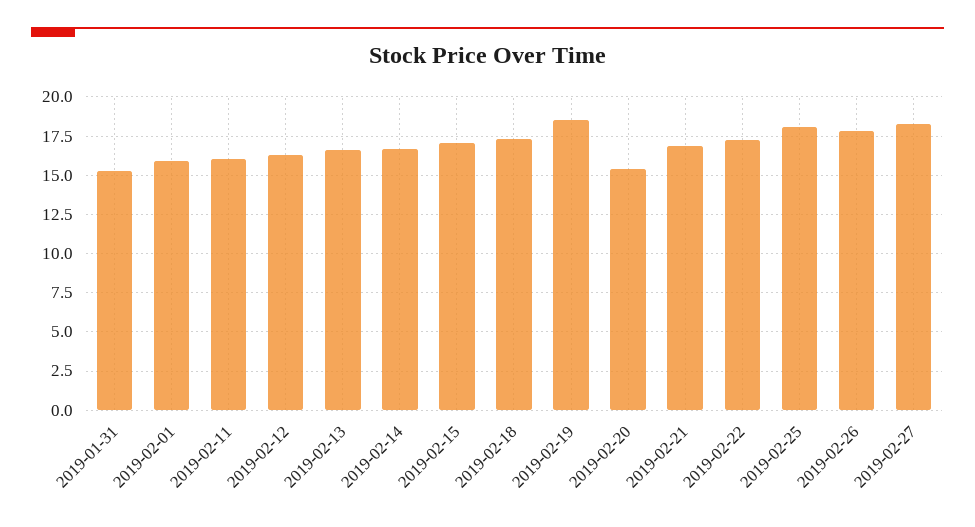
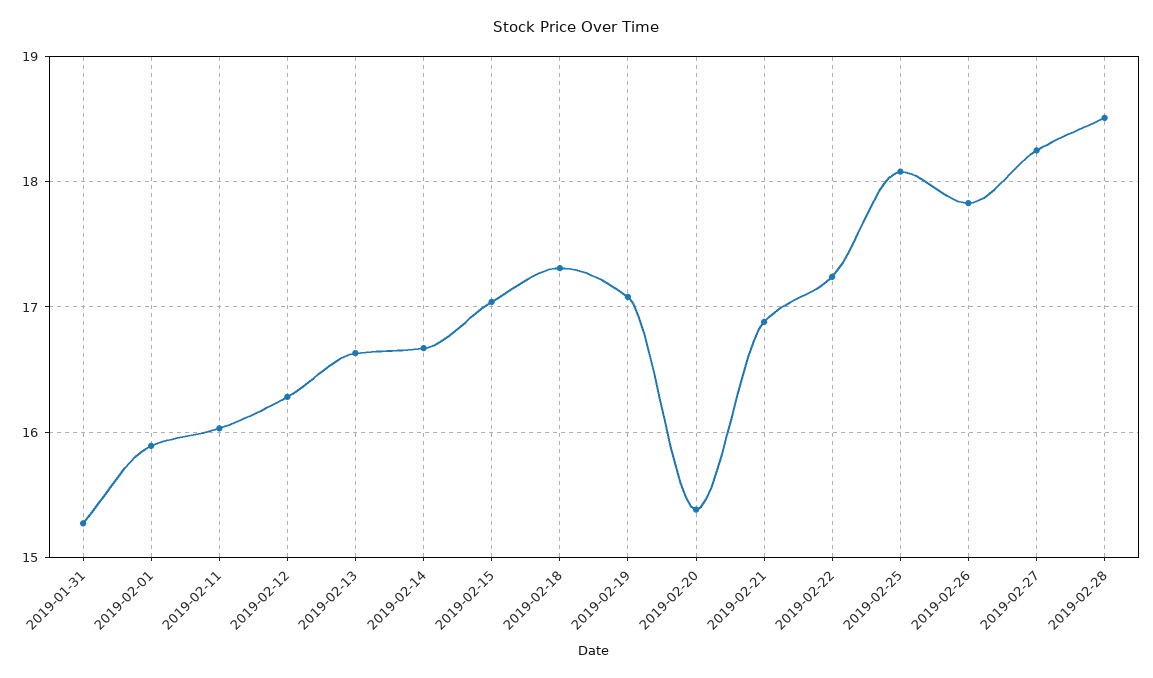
2019-02-19: 18.5 -> 17.1
2019-02-28: none -> 18.5

